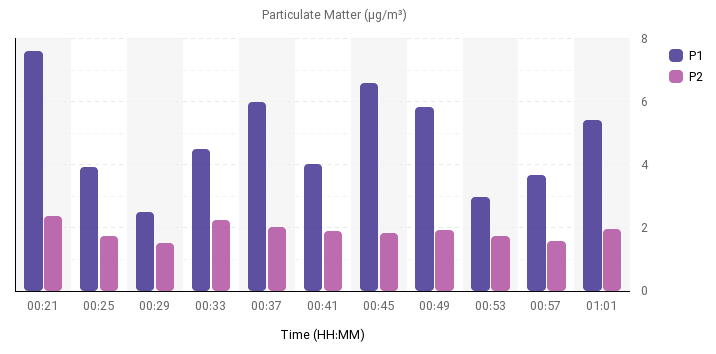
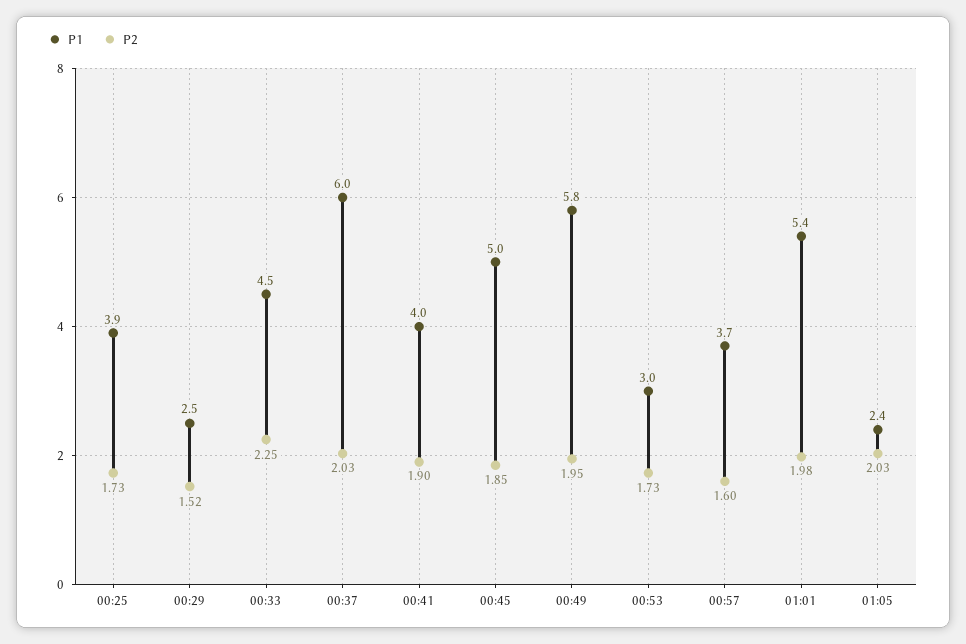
P1, 00:21: 7.6 -> none
P2, 00:21: 2.4 -> none
P1, 00:45: 6.6 -> 5
P1, 01:05: none -> 2.4
P2, 01:05: none -> 2.03

